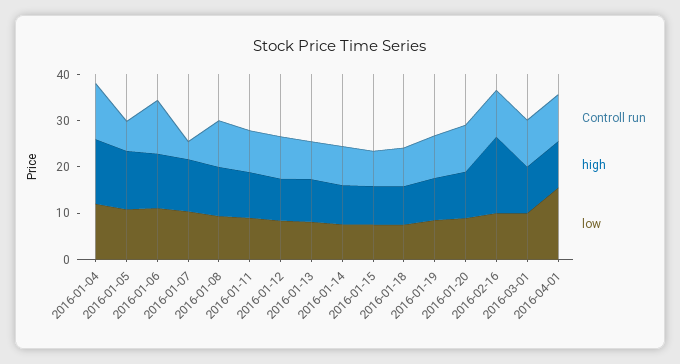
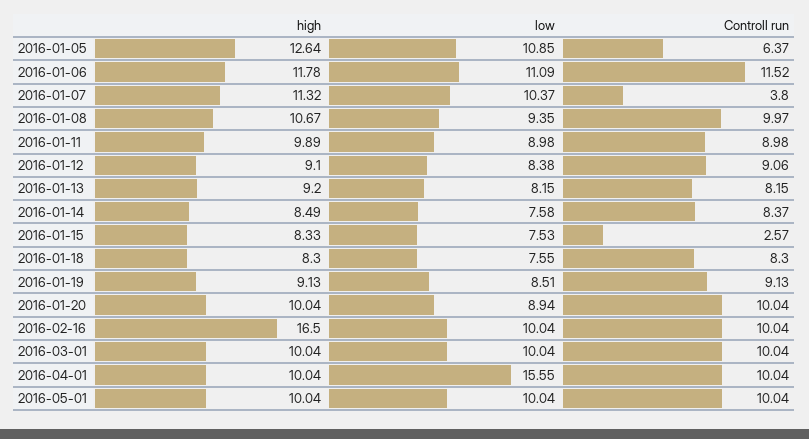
Controll run, 2016-01-04: 12 -> none
high, 2016-01-04: 14 -> none
low, 2016-01-04: 12 -> none
Controll run, 2016-01-15: 8 -> 2.57
high, 2016-05-01: none -> 10.04
low, 2016-05-01: none -> 10.04
Controll run, 2016-05-01: none -> 10.04

